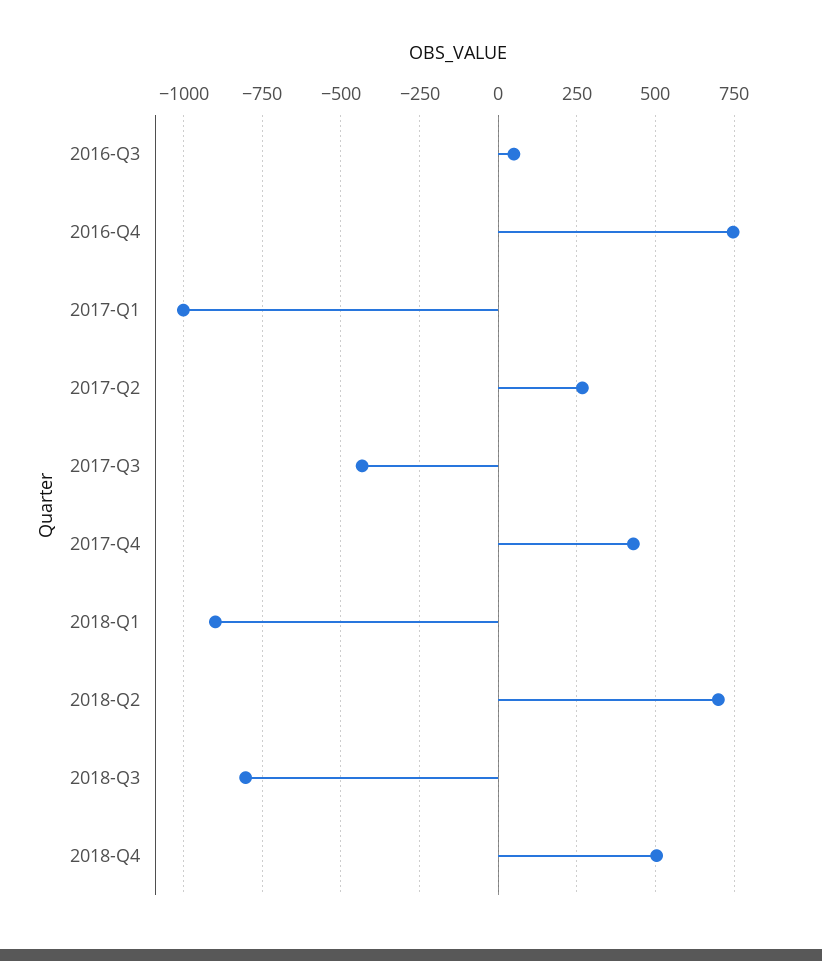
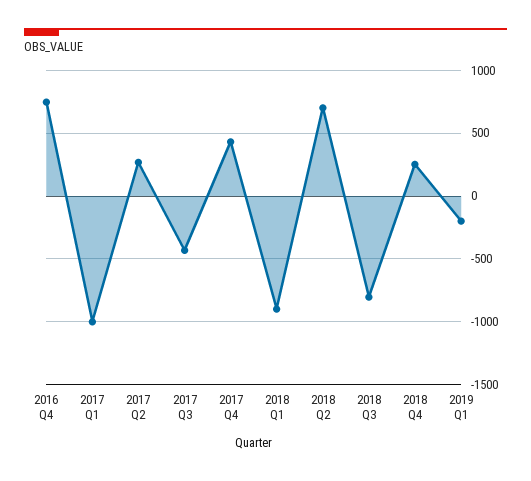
2016-Q3: 50 -> none
2018-Q4: 500 -> 250
2019 Q1: none -> -200

